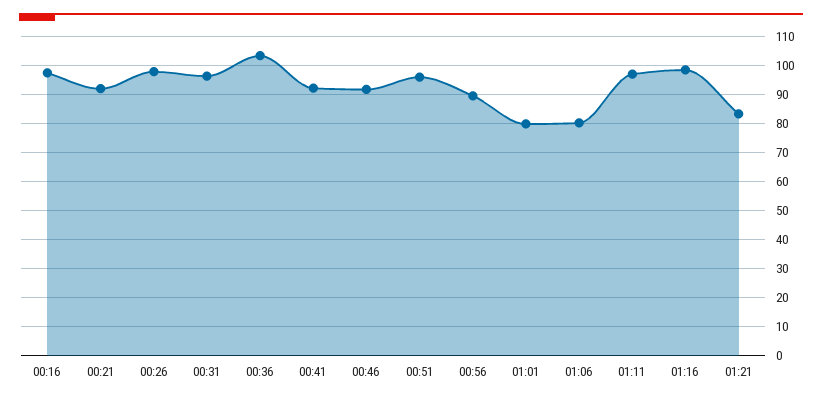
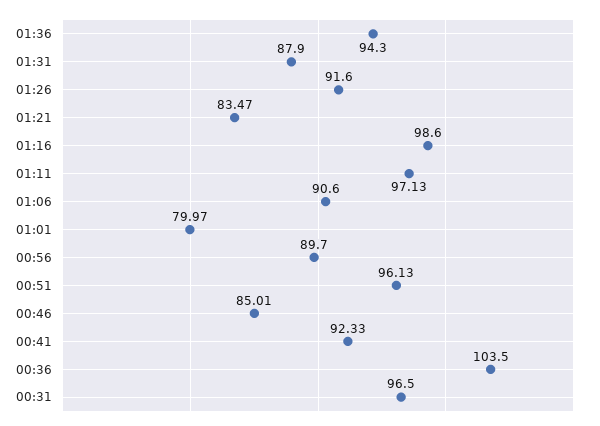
00:16: 97.5 -> none
00:21: 92.5 -> none
00:26: 97.5 -> none
00:46: 92.5 -> 85.01
01:06: 80 -> 90.6
01:36: none -> 94.3
01:31: none -> 87.9
01:26: none -> 91.6

